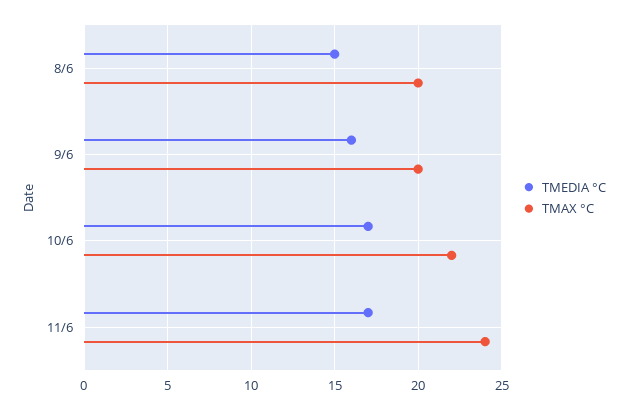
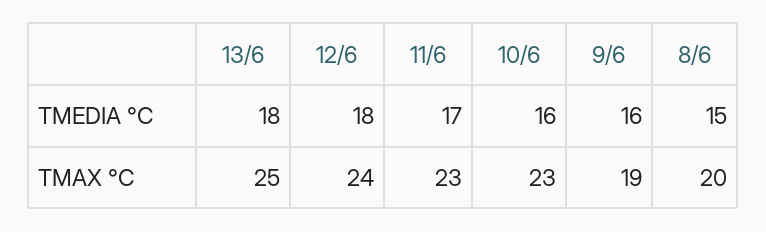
TMAX °C, 9/6: 20 -> 19
TMEDIA °C, 10/6: 17 -> 16
TMAX °C, 10/6: 22 -> 23
TMAX °C, 11/6: 24 -> 23
TMEDIA °C, 13/6: none -> 18
TMEDIA °C, 12/6: none -> 18
TMAX °C, 13/6: none -> 25
TMAX °C, 12/6: none -> 24

